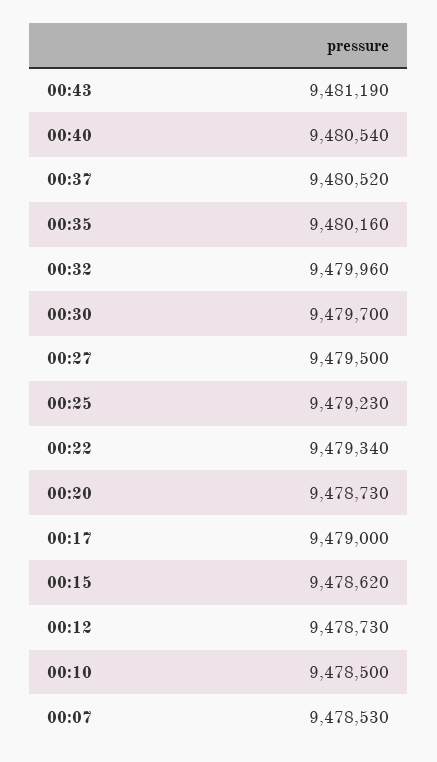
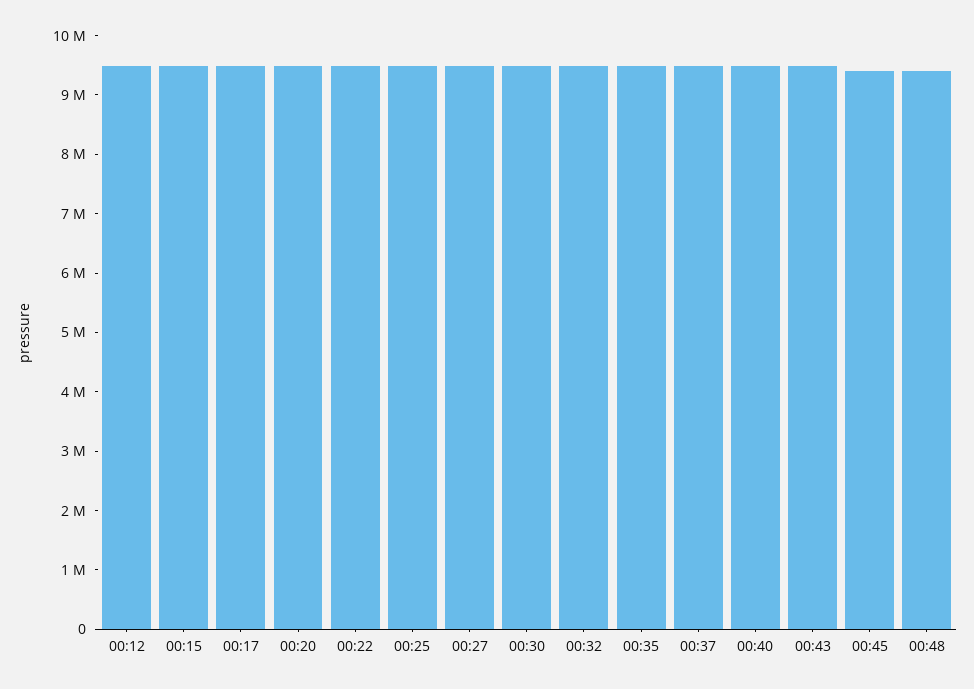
00:10: 9478500 -> none
00:07: 9478530 -> none
00:45: none -> 9400000
00:48: none -> 9400000

